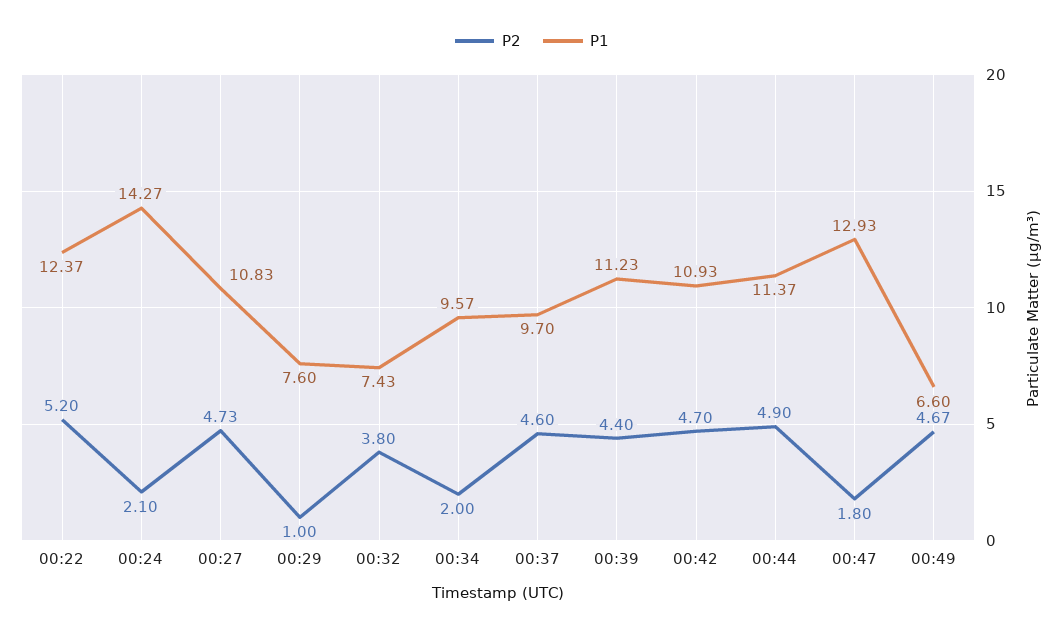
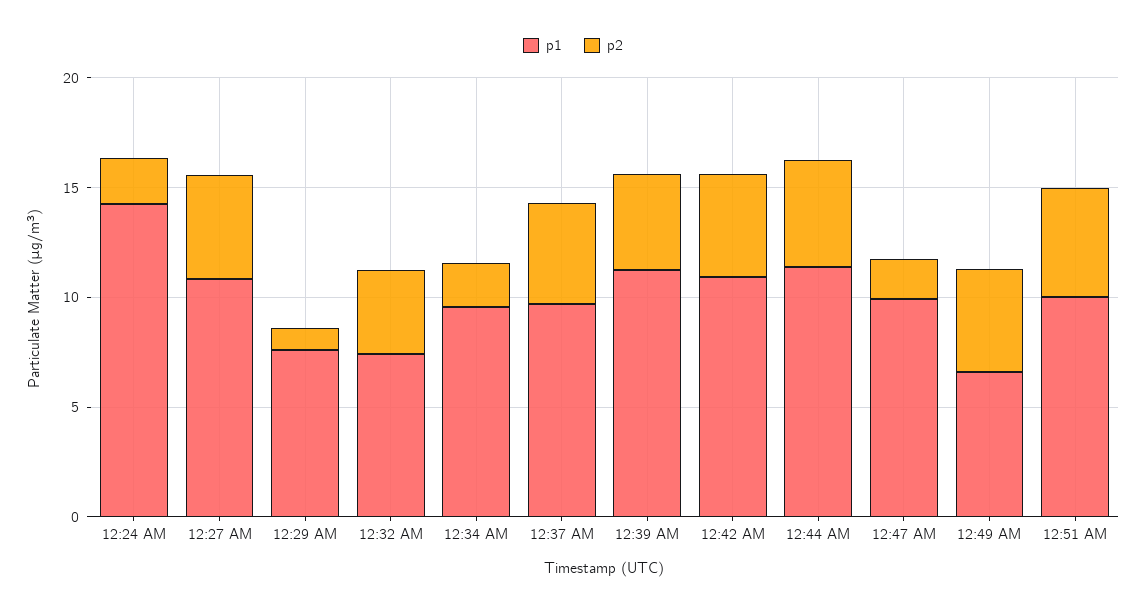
P2, 00:22: 5.2 -> none
P1, 00:22: 12.37 -> none
P1, 00:47: 12.93 -> 10
P1, 12:51 AM: none -> 10
P2, 12:51 AM: none -> 5

